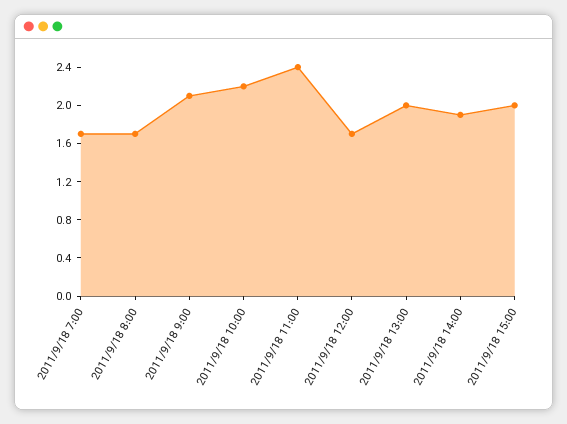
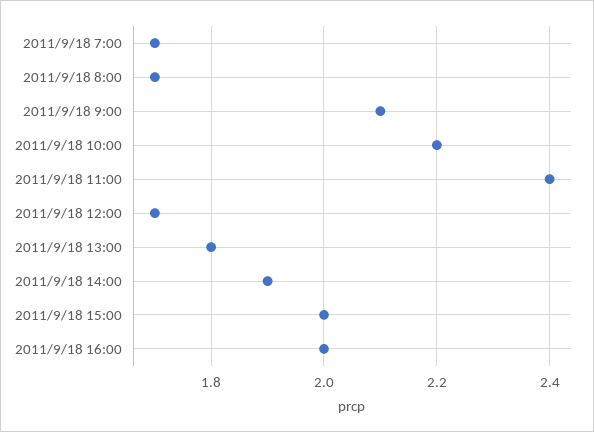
2011/9/18 13:00: 2 -> 1.8
2011/9/18 16:00: none -> 2

